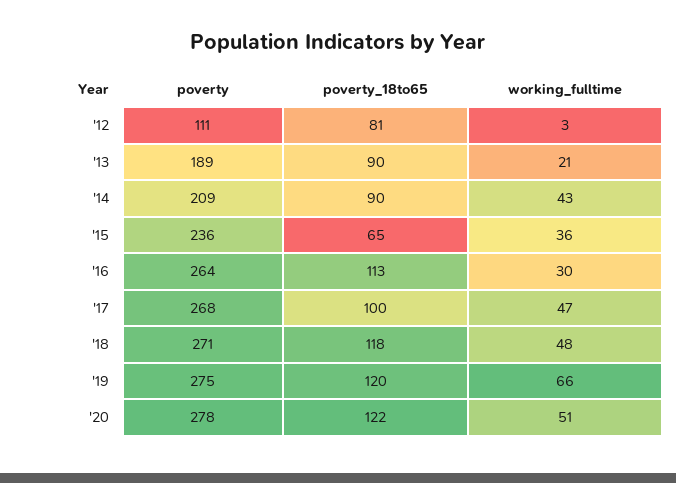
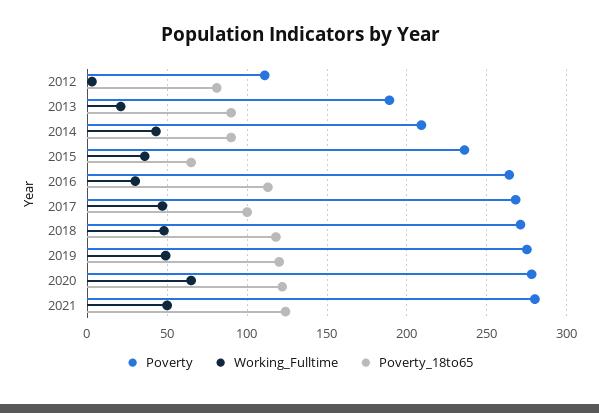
working_fulltime, '19: 66 -> 50
working_fulltime, '20: 51 -> 65
poverty, 2021: none -> 280
working_fulltime, 2021: none -> 50
poverty_18to65, 2021: none -> 125

